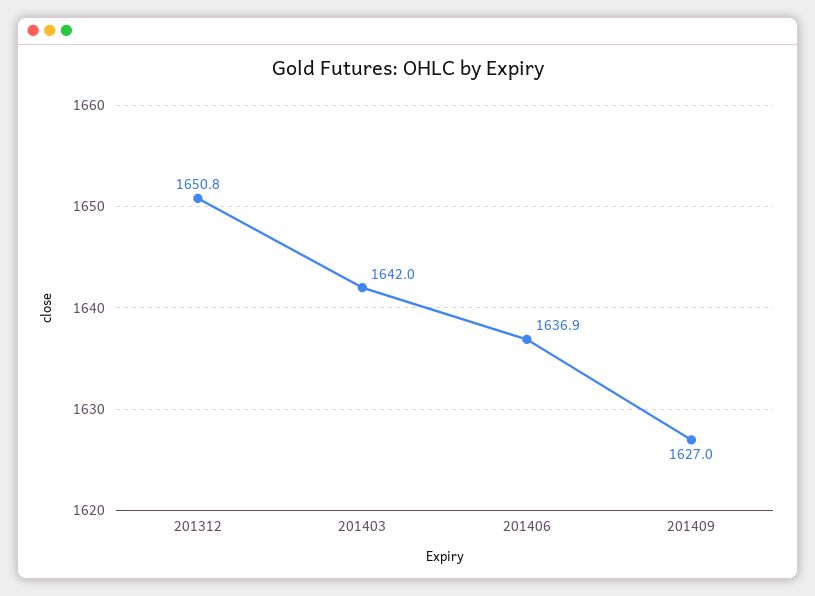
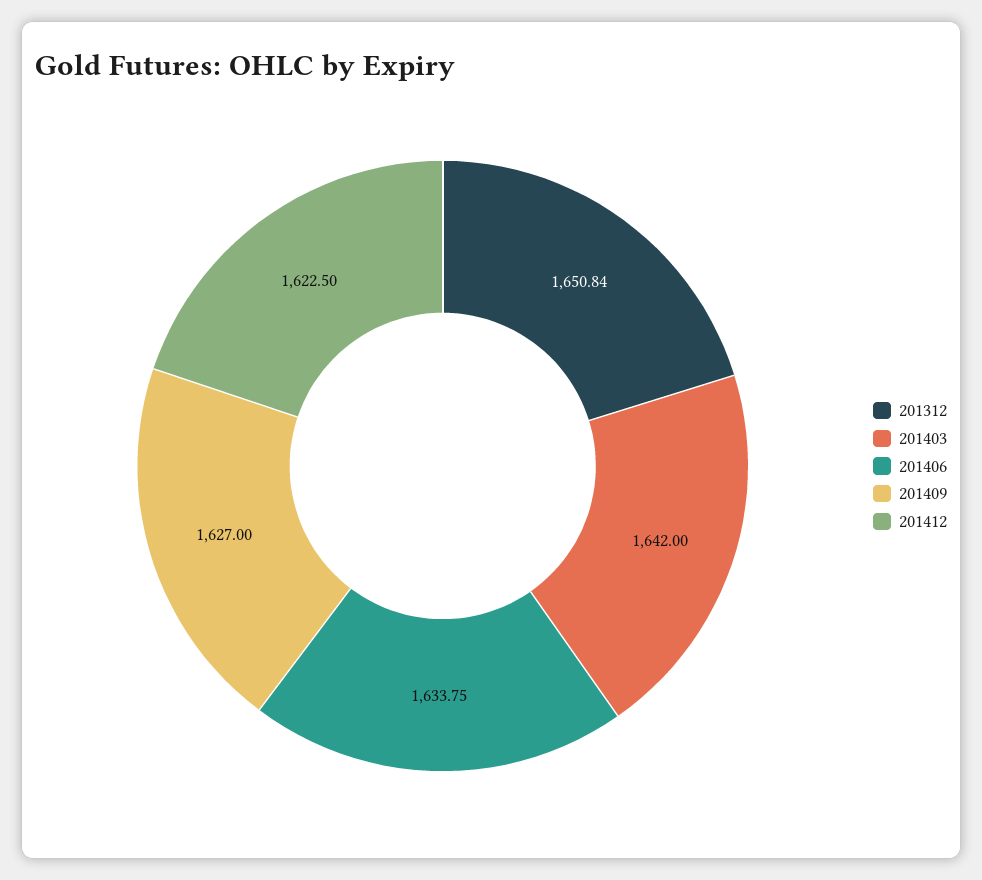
201406: 1636.9 -> 1633.75
201412: none -> 1622.5

